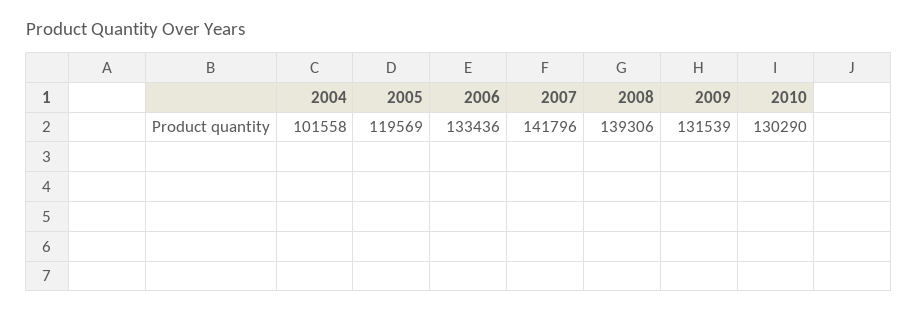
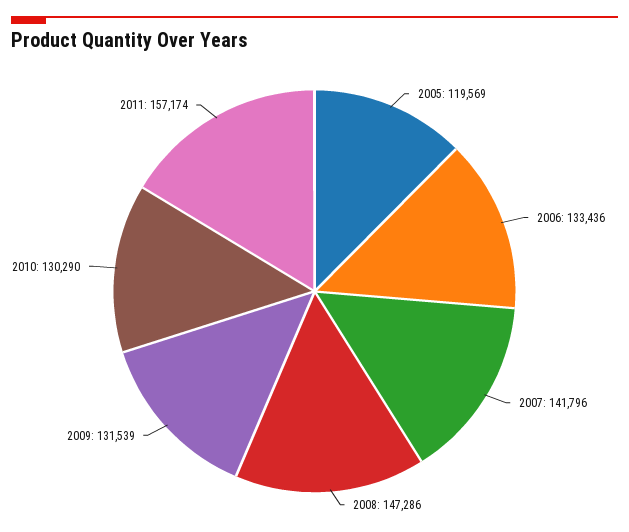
2004: 101558 -> none
2008: 139306 -> 147286
2011: none -> 157174

